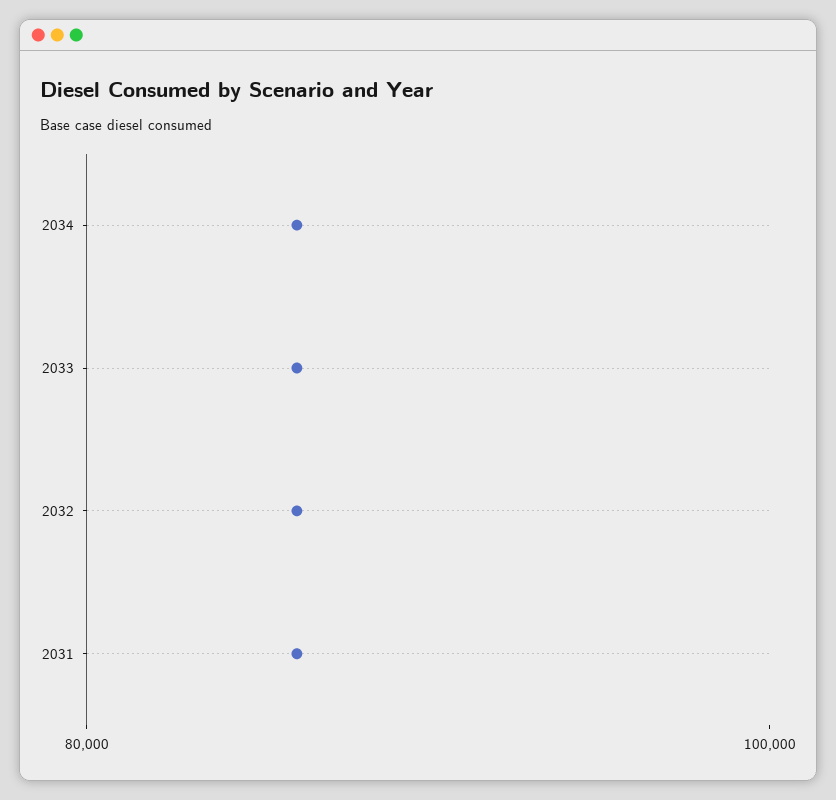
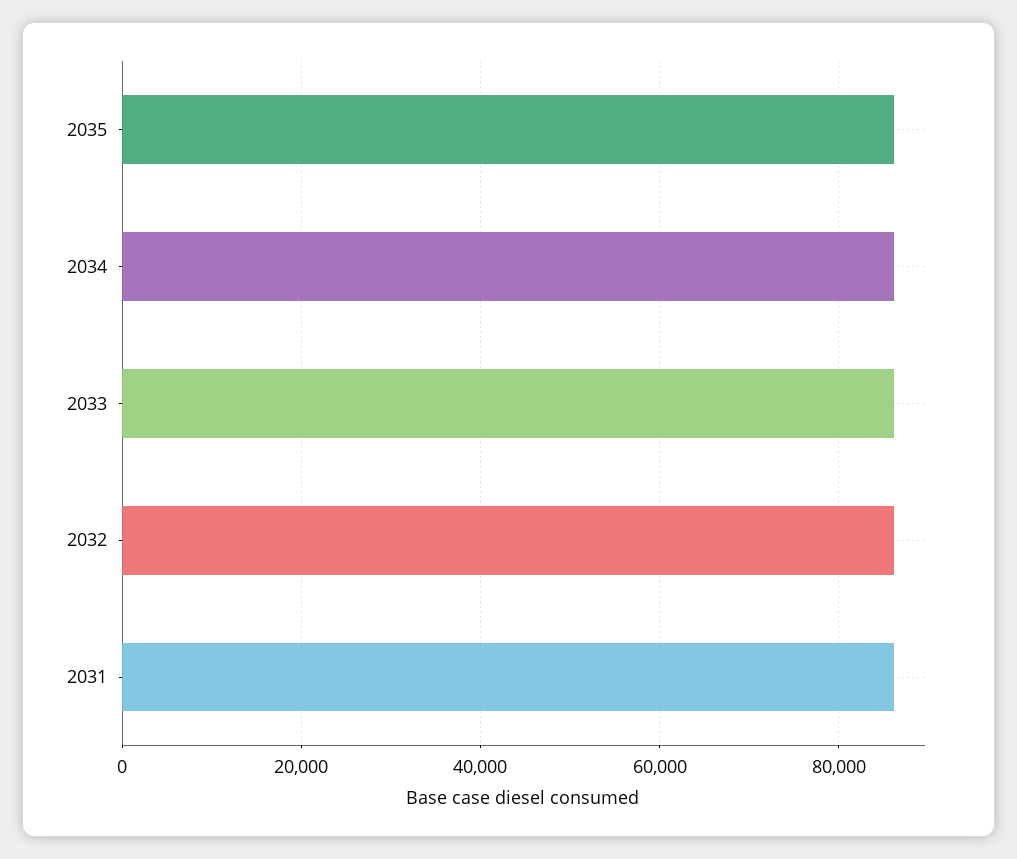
2035: none -> 86000

